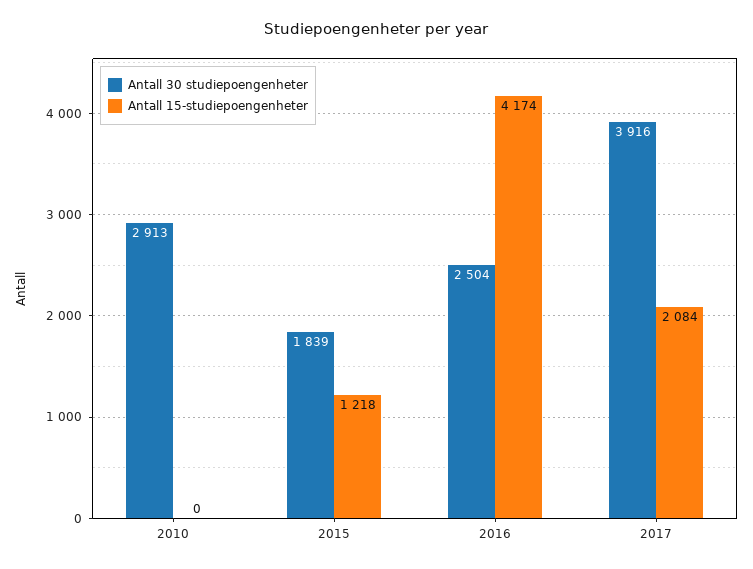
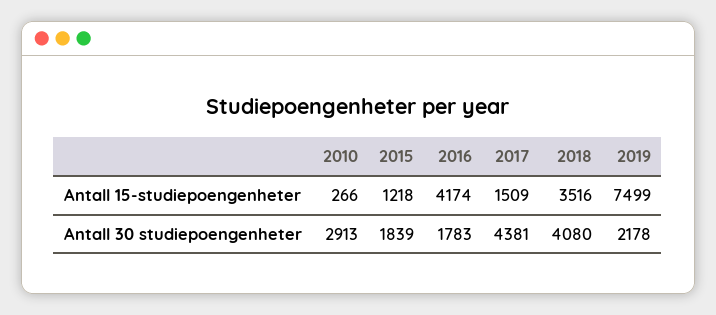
Antall 15-studiepoengenheter, 2010: 0 -> 266
Antall 30 studiepoengenheter, 2016: 2504 -> 1783
Antall 30 studiepoengenheter, 2017: 3916 -> 4381
Antall 15-studiepoengenheter, 2017: 2084 -> 1509
Antall 15-studiepoengenheter, 2018: none -> 3516
Antall 15-studiepoengenheter, 2019: none -> 7499
Antall 30 studiepoengenheter, 2018: none -> 4080
Antall 30 studiepoengenheter, 2019: none -> 2178

